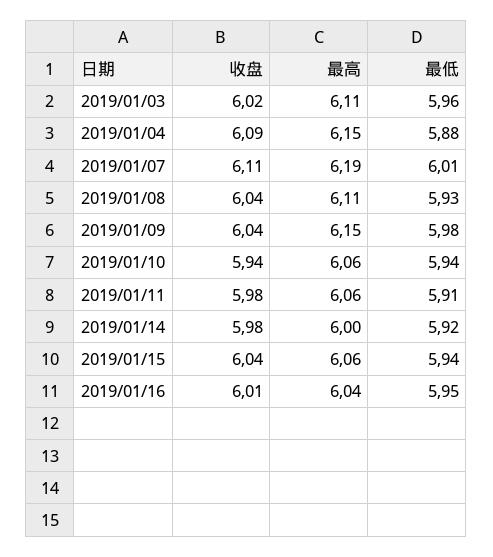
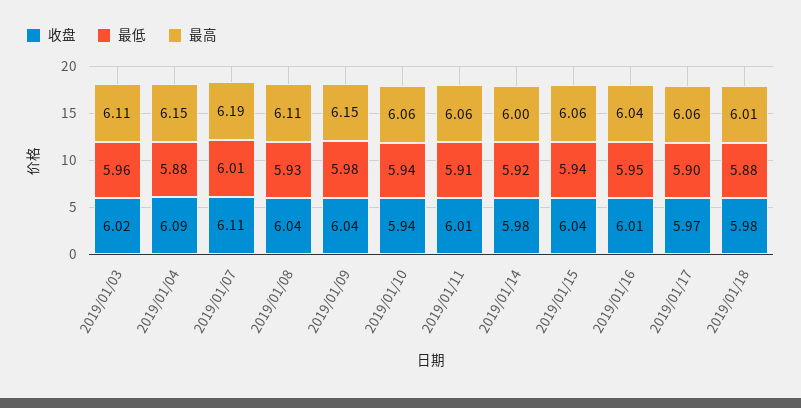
收盘, 2019/01/11: 5.98 -> 6.01
收盘, 2019/01/17: none -> 5.97
最低, 2019/01/17: none -> 5.9
最高, 2019/01/17: none -> 6.06
收盘, 2019/01/18: none -> 5.98
最低, 2019/01/18: none -> 5.88
最高, 2019/01/18: none -> 6.01

